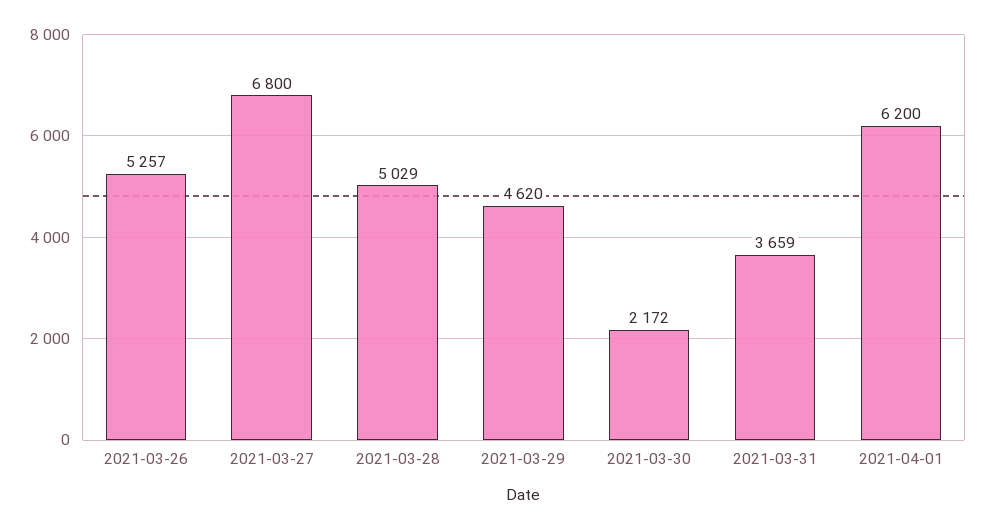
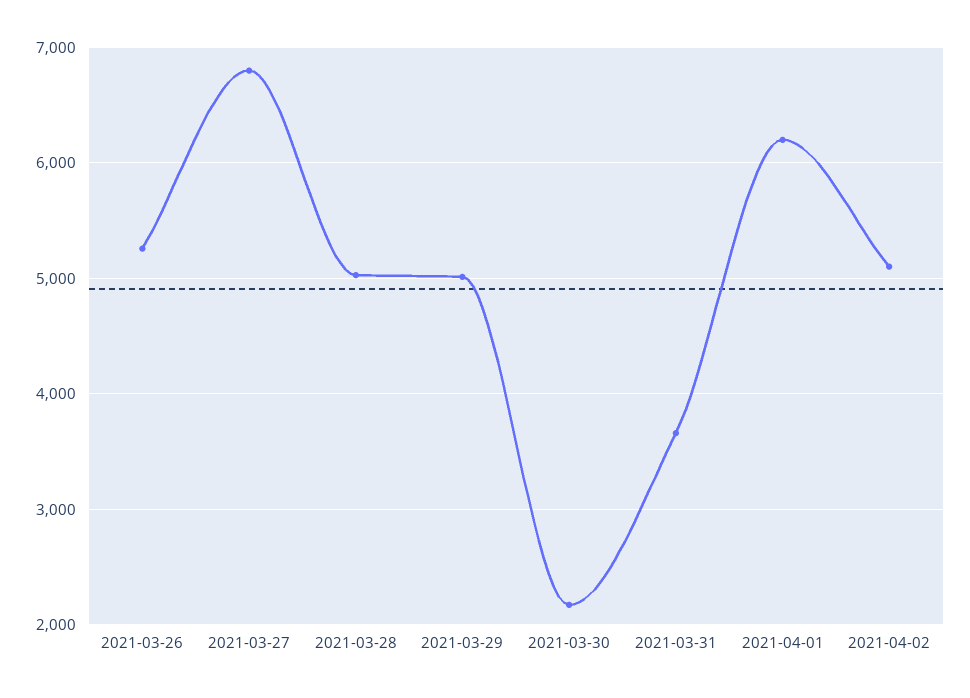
2021-03-29: 4620 -> 5000
2021-04-02: none -> 5100

